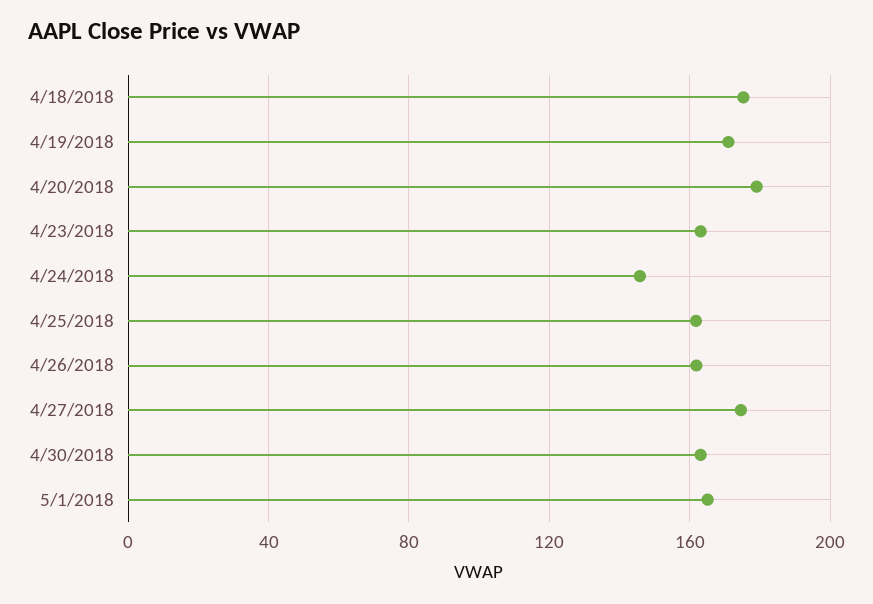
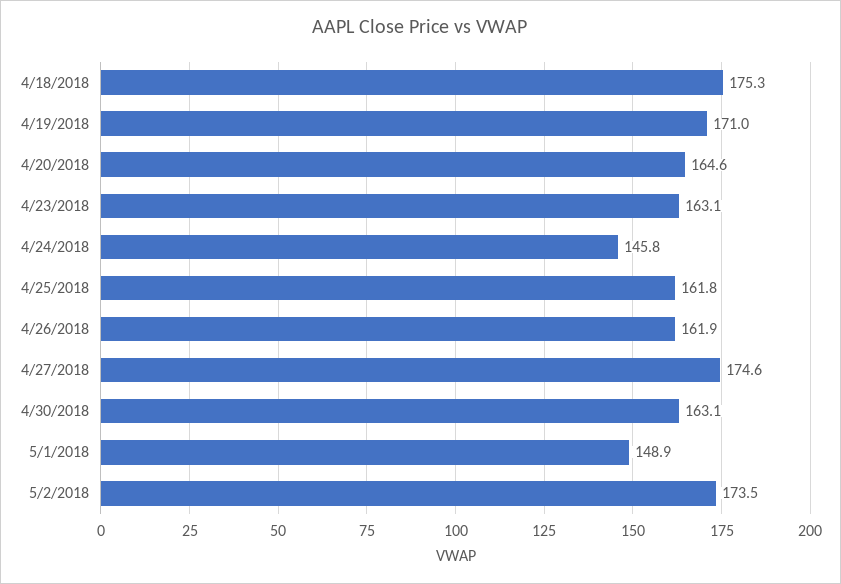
4/20/2018: 180 -> 164.6
5/1/2018: 165 -> 148.9
5/2/2018: none -> 173.5

